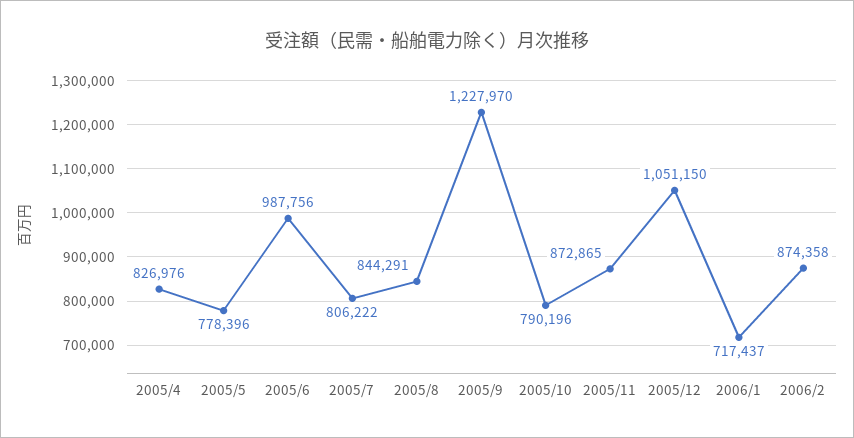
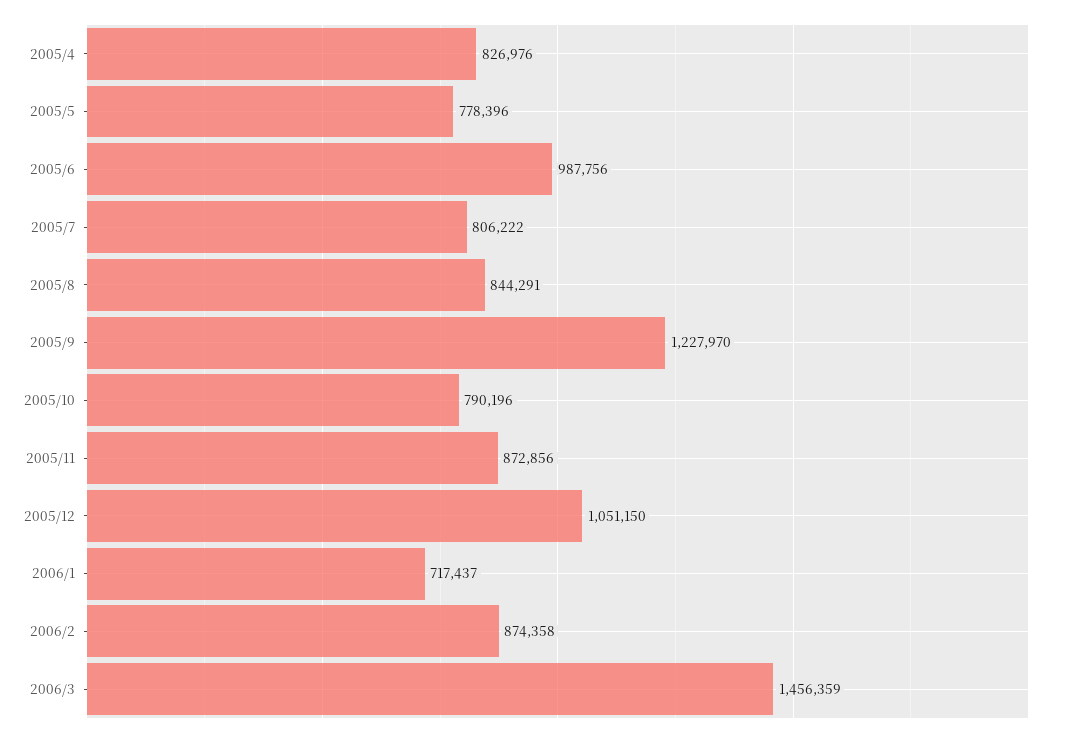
2005/11: 872865 -> 872856
2006/3: none -> 1456359

